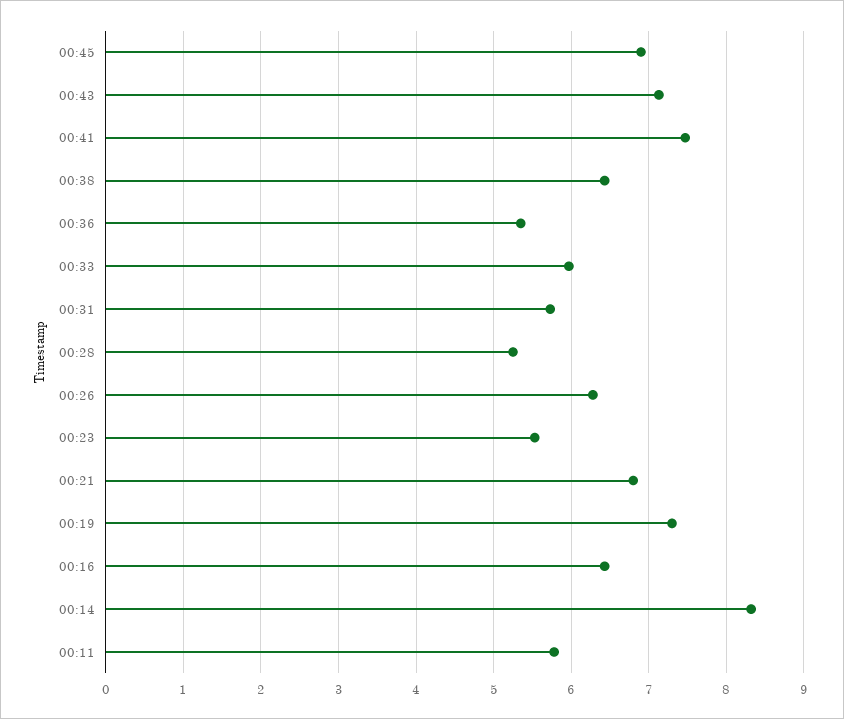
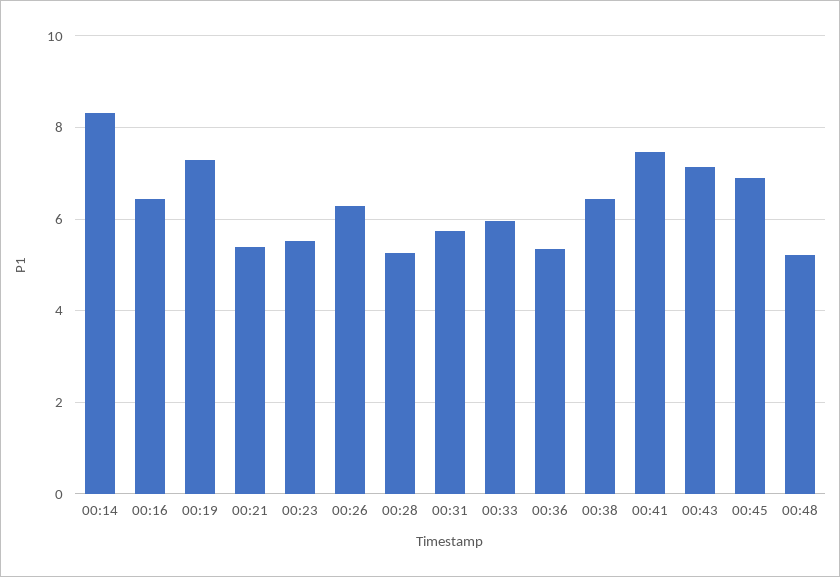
00:21: 6.8 -> 5.4
00:11: 5.8 -> none
00:48: none -> 5.2

